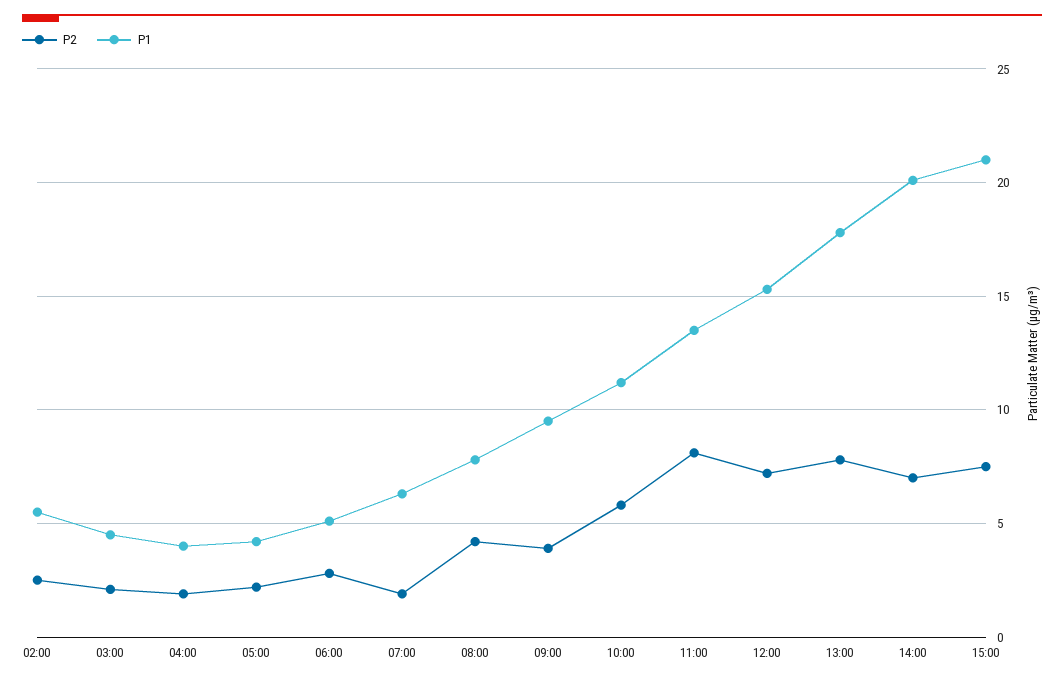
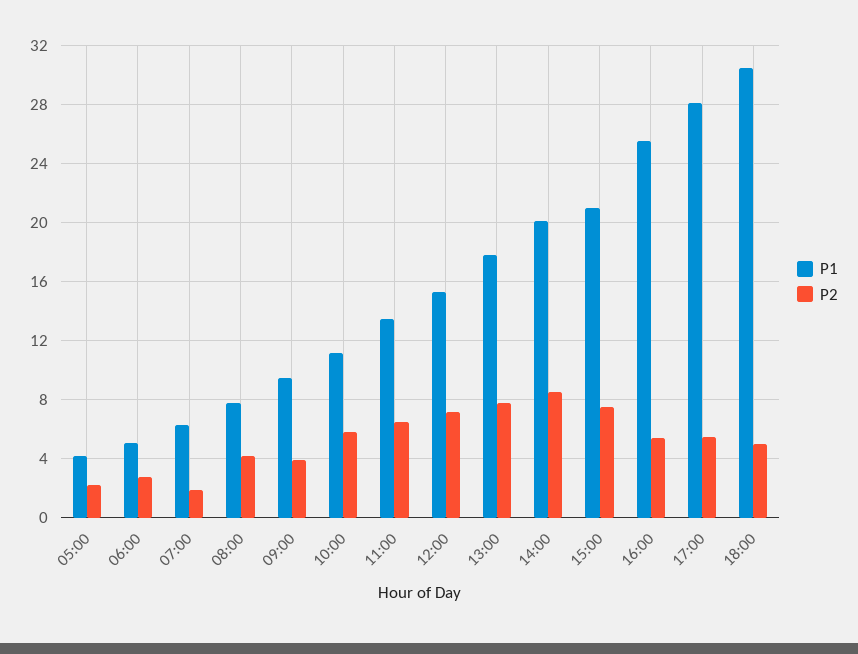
P2, 02:00: 2.5 -> none
P1, 02:00: 5.5 -> none
P2, 03:00: 2 -> none
P1, 03:00: 4.5 -> none
P2, 04:00: 2 -> none
P1, 04:00: 4 -> none
P2, 11:00: 8 -> 6.5
P2, 14:00: 7 -> 8.5
P1, 16:00: none -> 25.5
P2, 16:00: none -> 5.5
P1, 17:00: none -> 28
P2, 17:00: none -> 5.5
P1, 18:00: none -> 30.5
P2, 18:00: none -> 5

